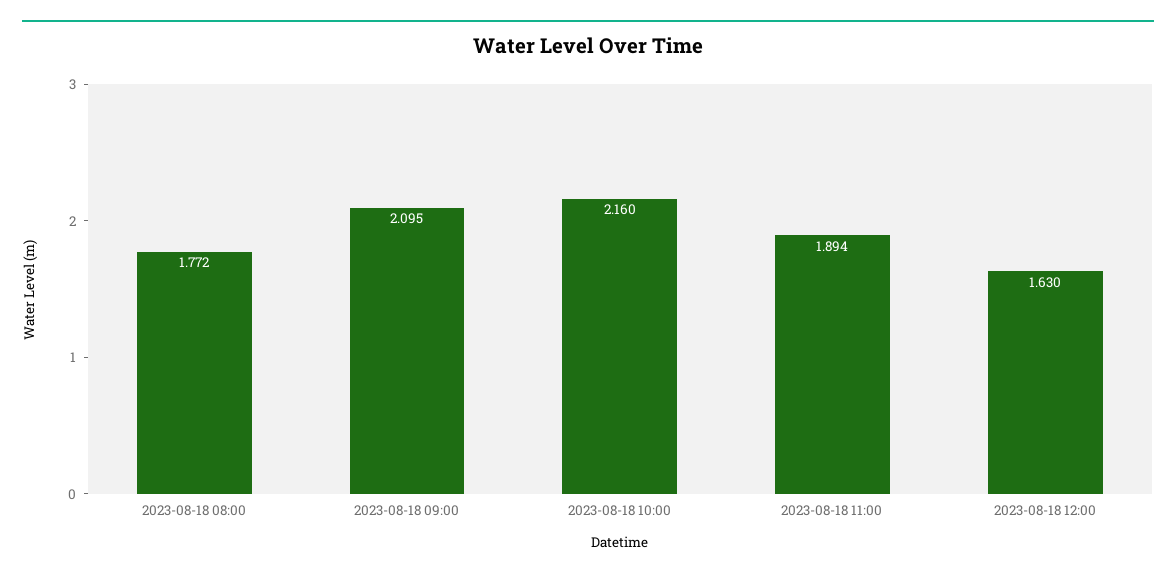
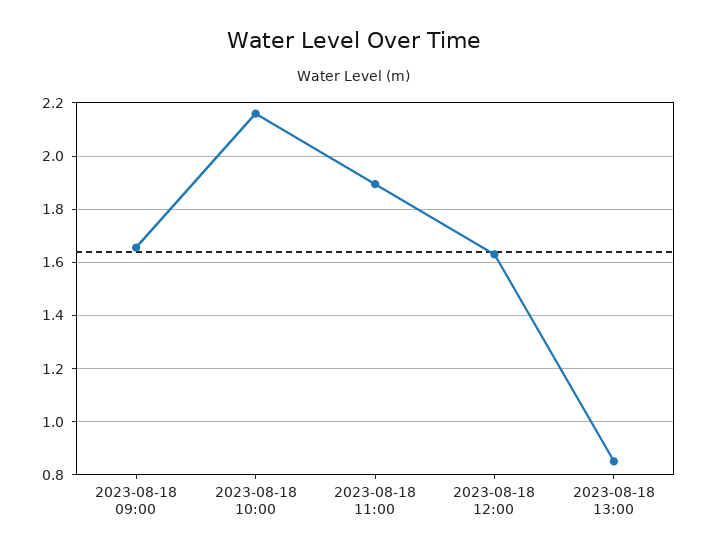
2023-08-18 08:00: 1.772 -> none
2023-08-18 09:00: 2.095 -> 1.65
2023-08-18 13:00: none -> 0.85

